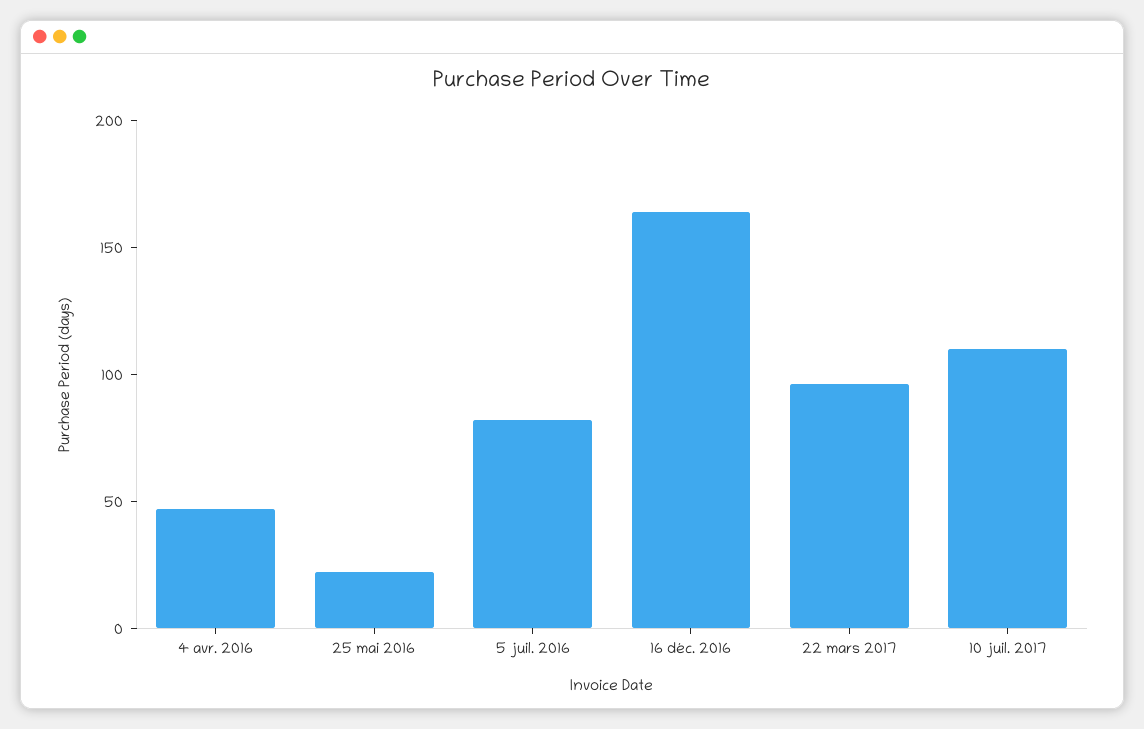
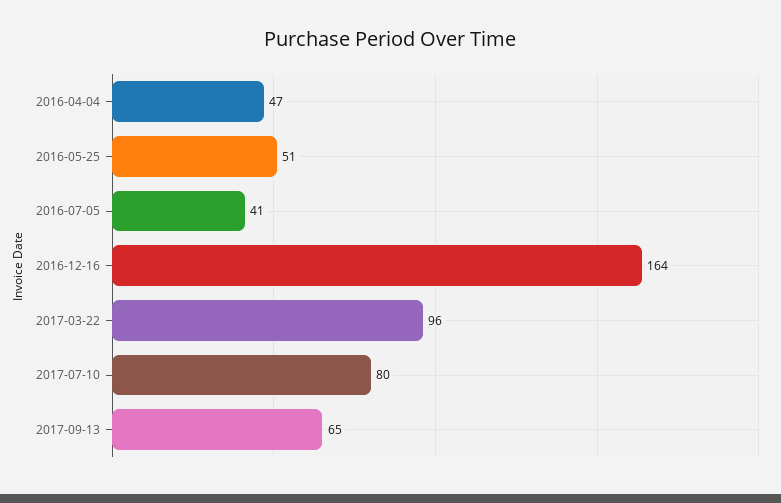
25 mai 2016: 20 -> 51
5 juil. 2016: 80 -> 41
10 juil. 2017: 110 -> 80
2017-09-13: none -> 65

